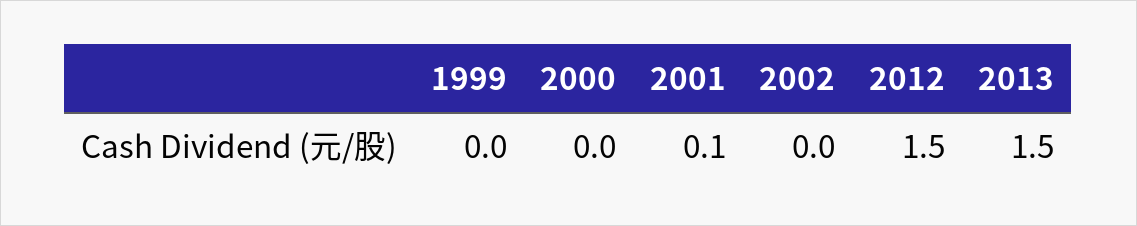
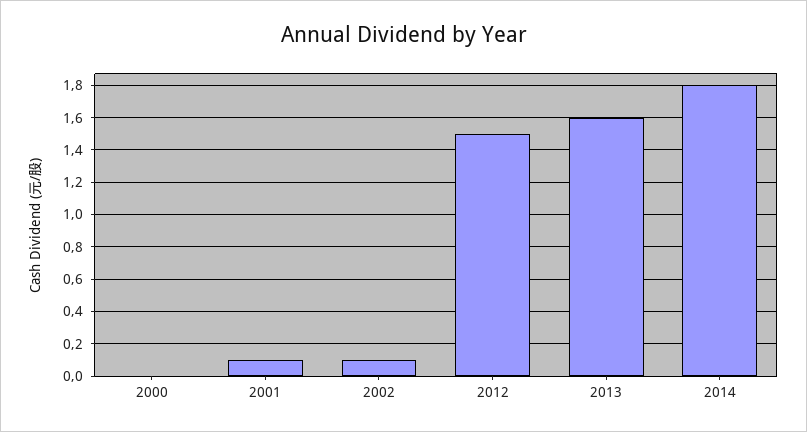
1999: 0 -> none
2002: 0 -> 0.1
2013: 1.5 -> 1.6
2014: none -> 1.8

